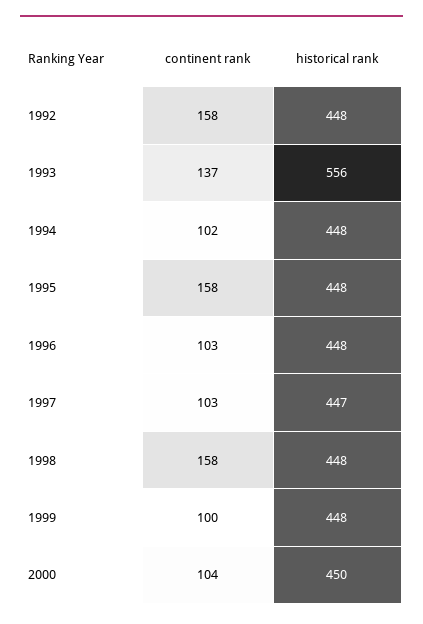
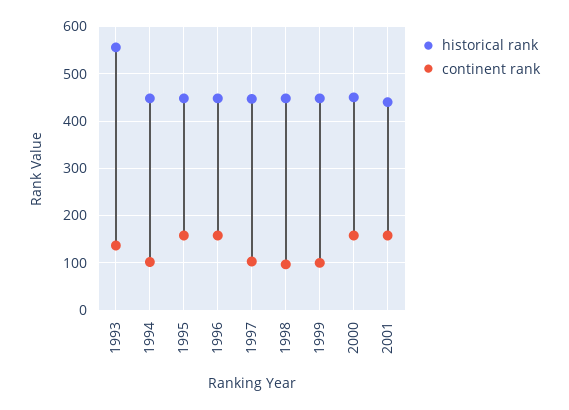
continent rank, 1992: 158 -> none
historical rank, 1992: 448 -> none
continent rank, 1996: 103 -> 160
continent rank, 1998: 158 -> 100
continent rank, 2000: 104 -> 160
historical rank, 2001: none -> 440
continent rank, 2001: none -> 160

